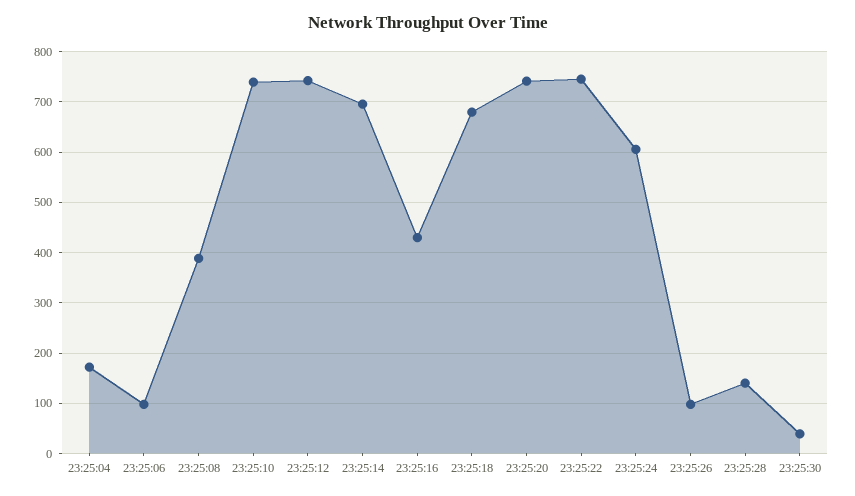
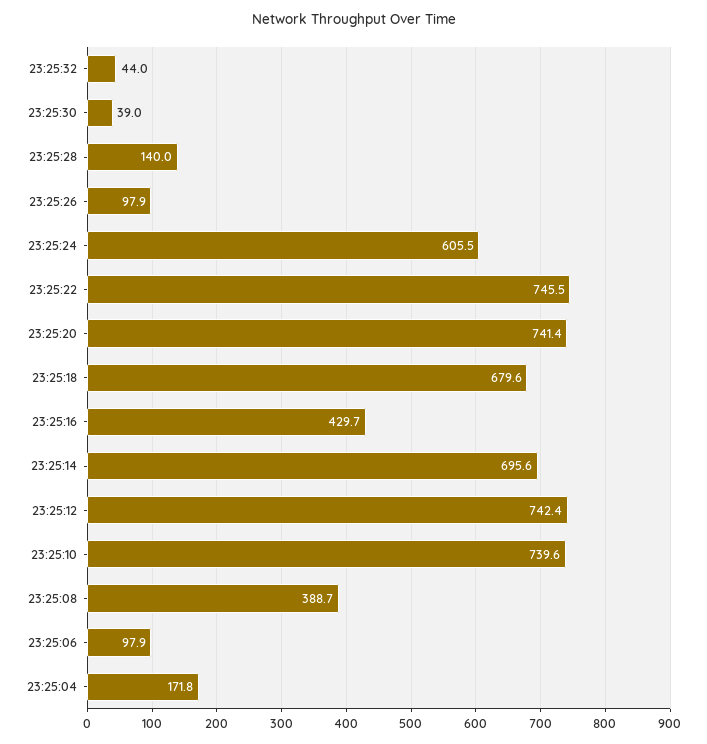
23:25:32: none -> 44

